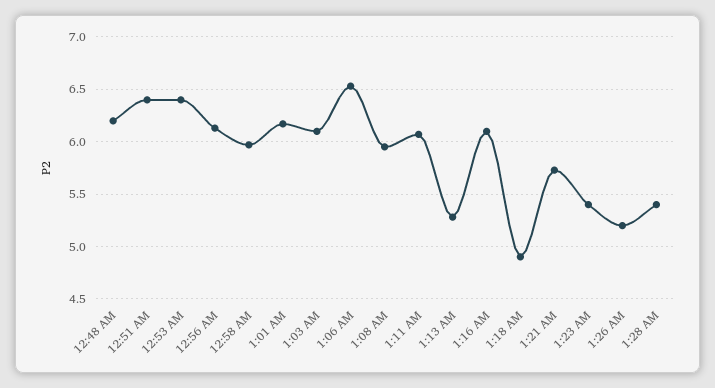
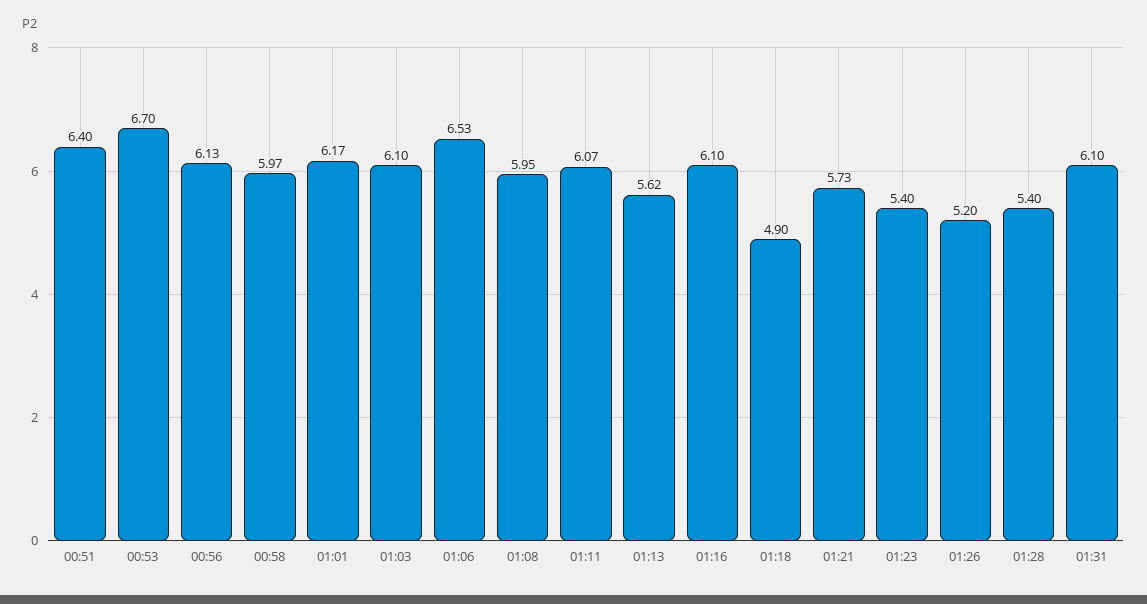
12:48 AM: 6.2 -> none
12:53 AM: 6.4 -> 6.7
1:13 AM: 5.3 -> 5.62
01:31: none -> 6.1

